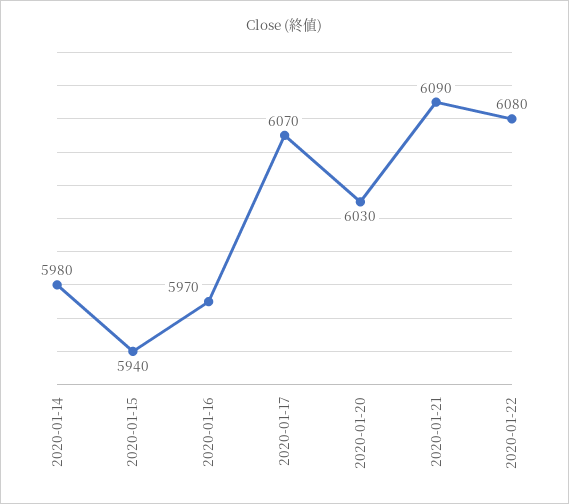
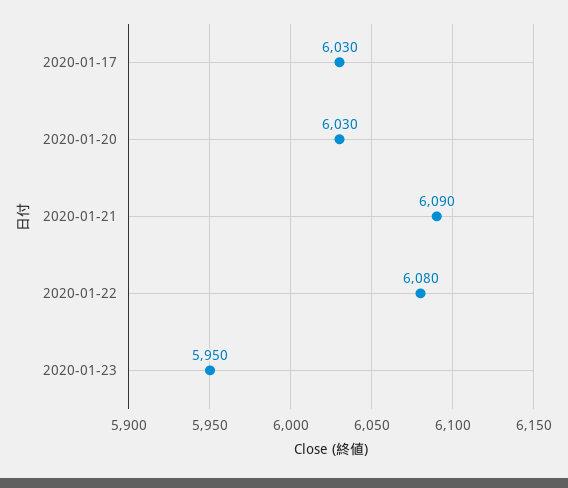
2020-01-14: 5980 -> none
2020-01-15: 5940 -> none
2020-01-16: 5970 -> none
2020-01-17: 6070 -> 6030
2020-01-23: none -> 5950

